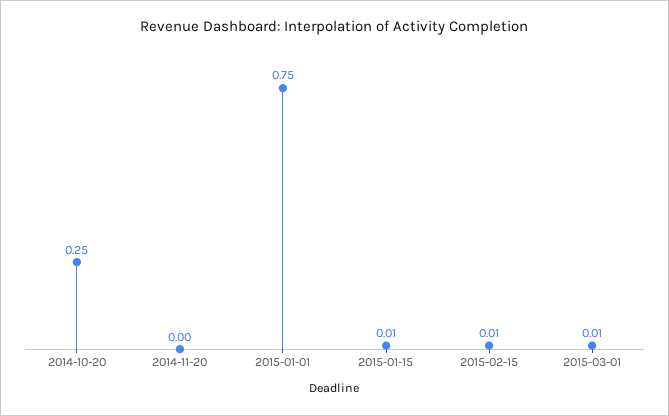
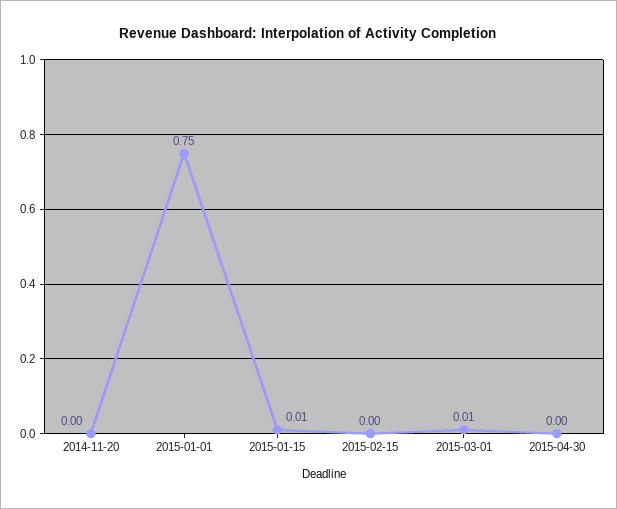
2014-10-20: 0.25 -> none
2015-02-15: 0.01 -> 0
2015-04-30: none -> 0

